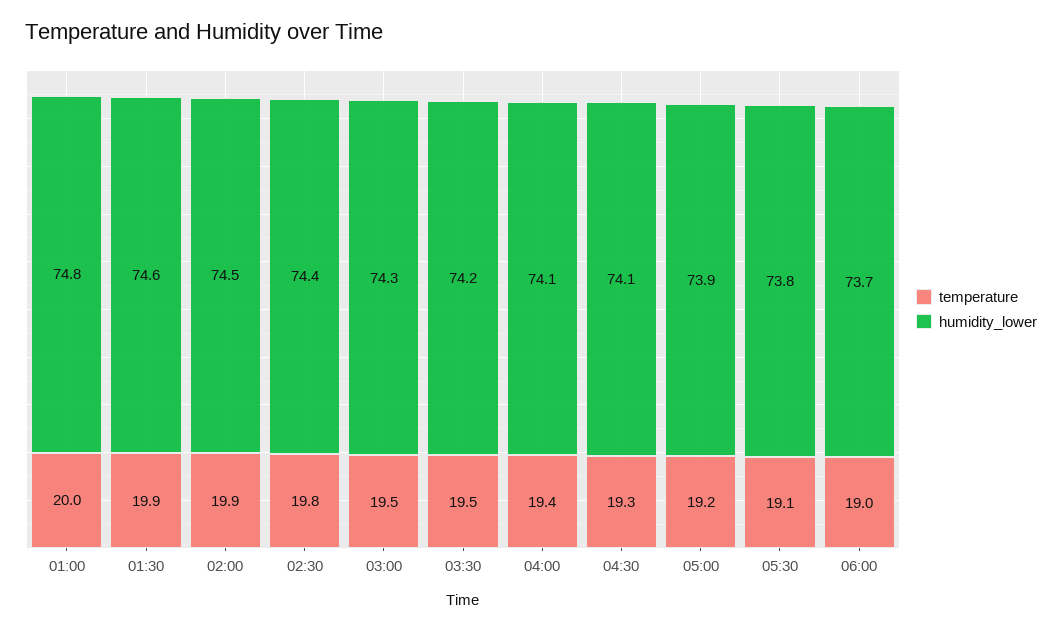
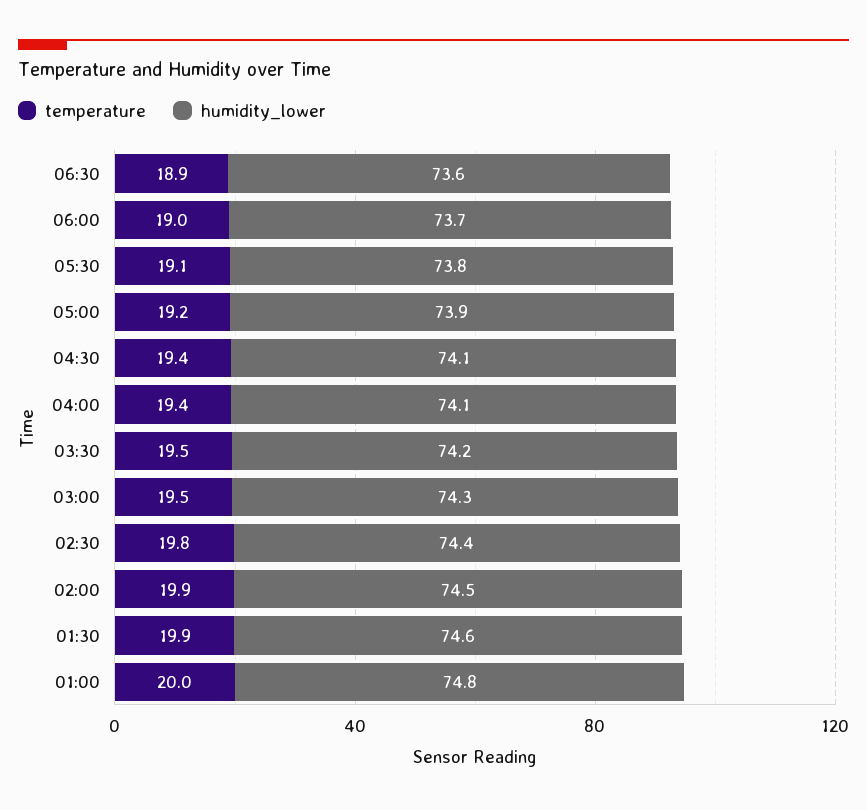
temperature, 04:30: 19.3 -> 19.4
temperature, 06:30: none -> 18.9
humidity_lower, 06:30: none -> 73.6

